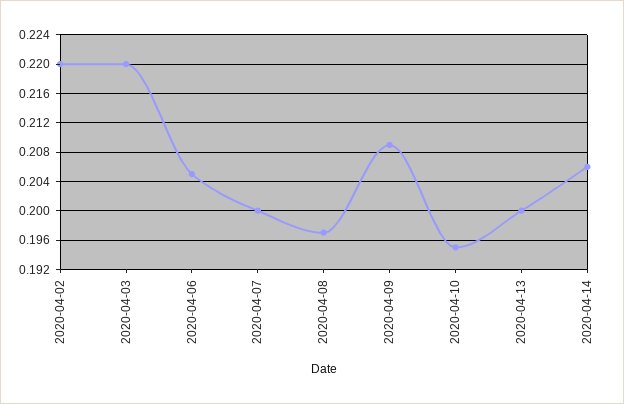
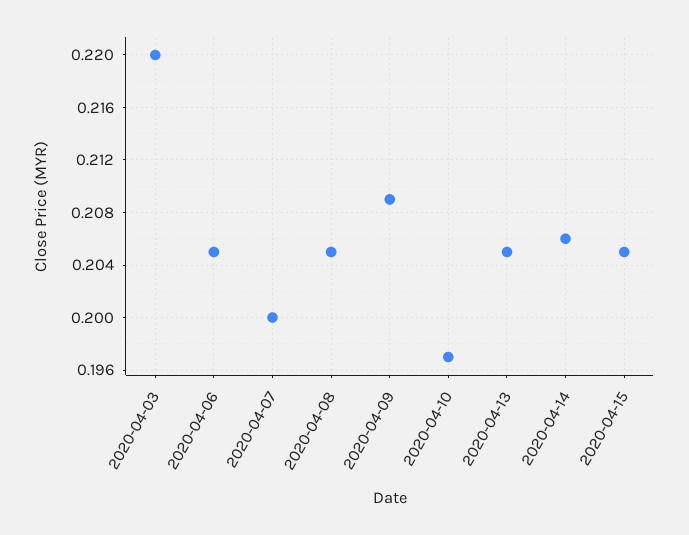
2020-04-02: 0.22 -> none
2020-04-08: 0.197 -> 0.205
2020-04-10: 0.195 -> 0.197
2020-04-13: 0.2 -> 0.205
2020-04-15: none -> 0.205

